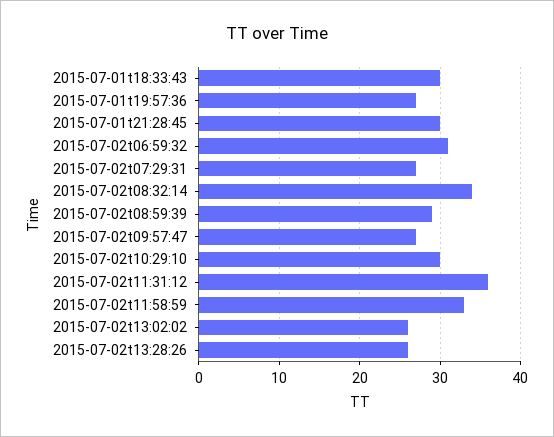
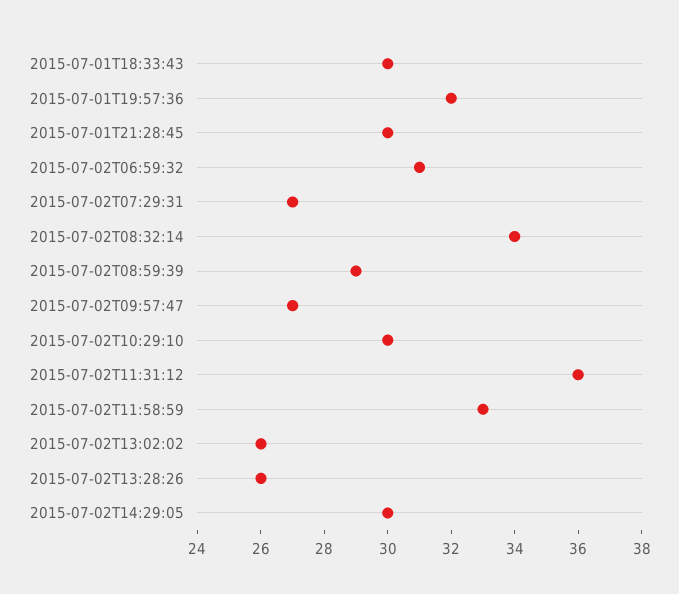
2015-07-01t19:57:36: 27 -> 32
2015-07-02T14:29:05: none -> 30

